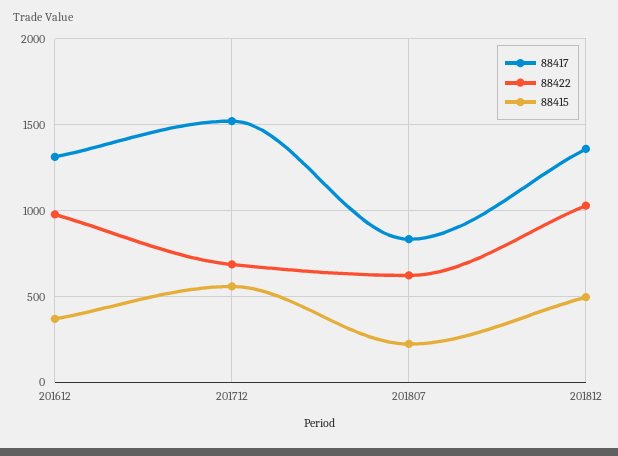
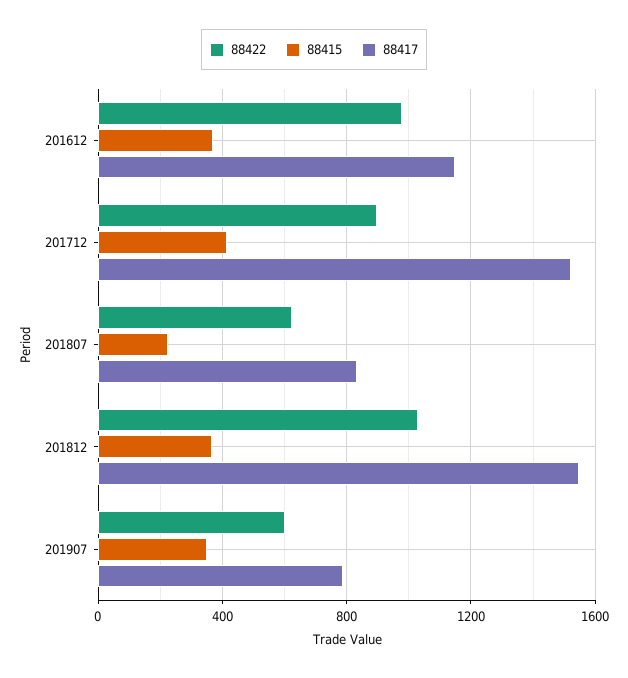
88417, 201612: 1300 -> 1150
88422, 201712: 700 -> 900
88415, 201712: 550 -> 400
88417, 201812: 1350 -> 1550
88415, 201812: 500 -> 350
88422, 201907: none -> 600
88415, 201907: none -> 350
88417, 201907: none -> 800

